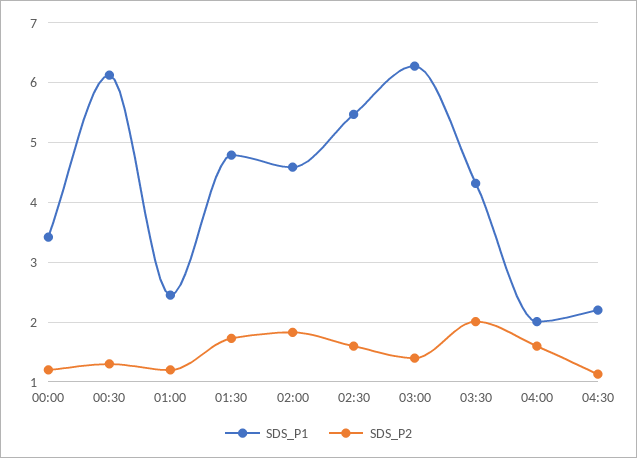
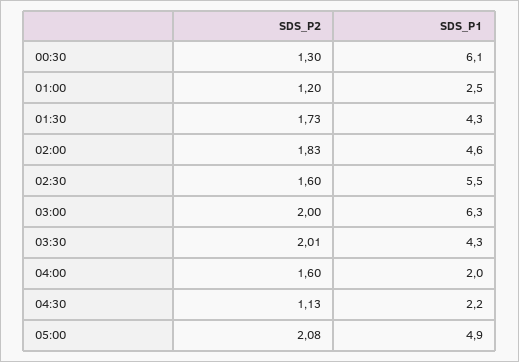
SDS_P1, 00:00: 3.4 -> none
SDS_P2, 00:00: 1.2 -> none
SDS_P1, 01:30: 4.8 -> 4.3
SDS_P2, 03:00: 1.4 -> 2
SDS_P2, 05:00: none -> 2.08
SDS_P1, 05:00: none -> 4.9

